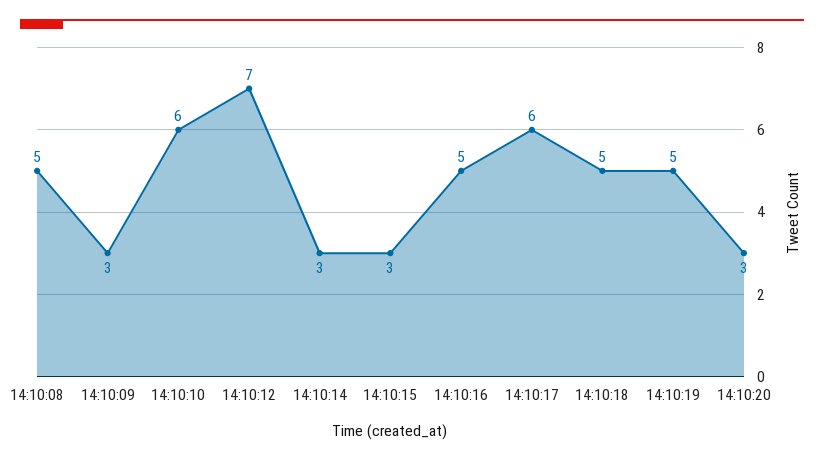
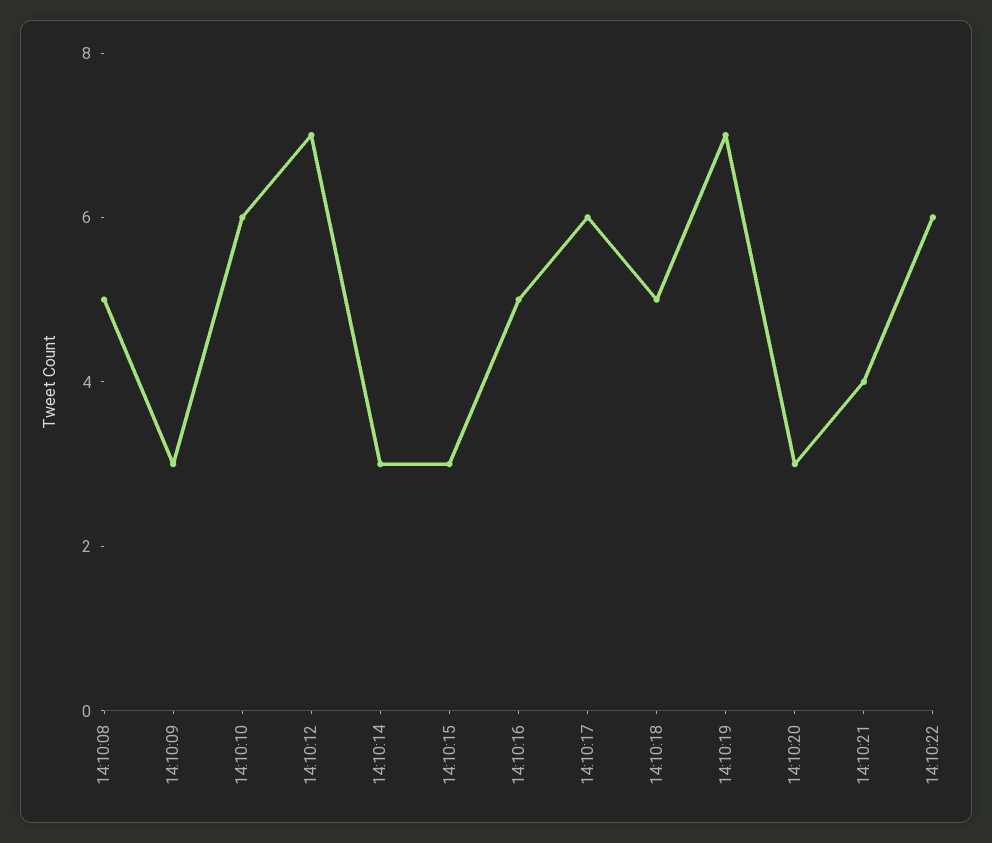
14:10:19: 5 -> 7
14:10:21: none -> 4
14:10:22: none -> 6

